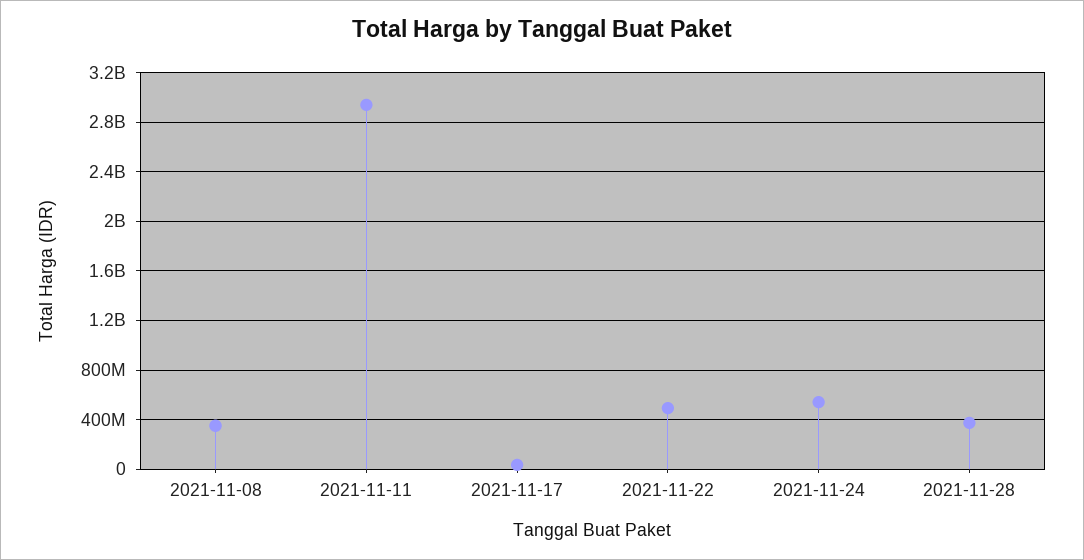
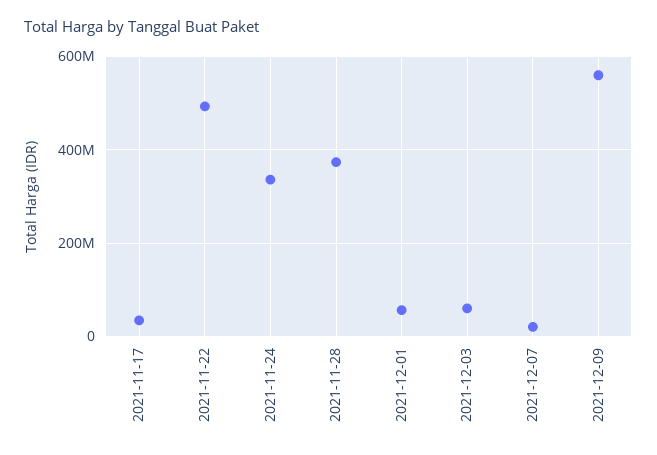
2021-11-08: 350000000 -> none
2021-11-11: 2950000000 -> none
2021-11-24: 550000000 -> 340000000
2021-12-01: none -> 60000000
2021-12-03: none -> 60000000
2021-12-07: none -> 20000000
2021-12-09: none -> 560000000

